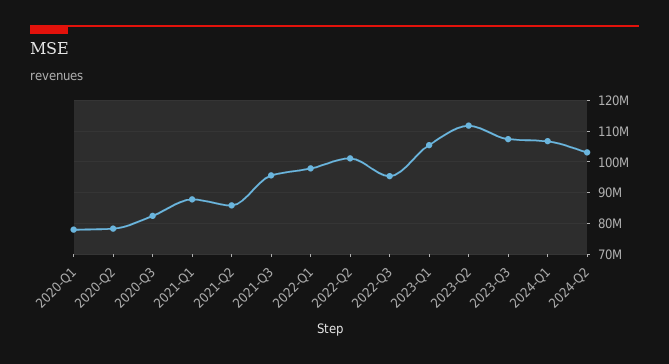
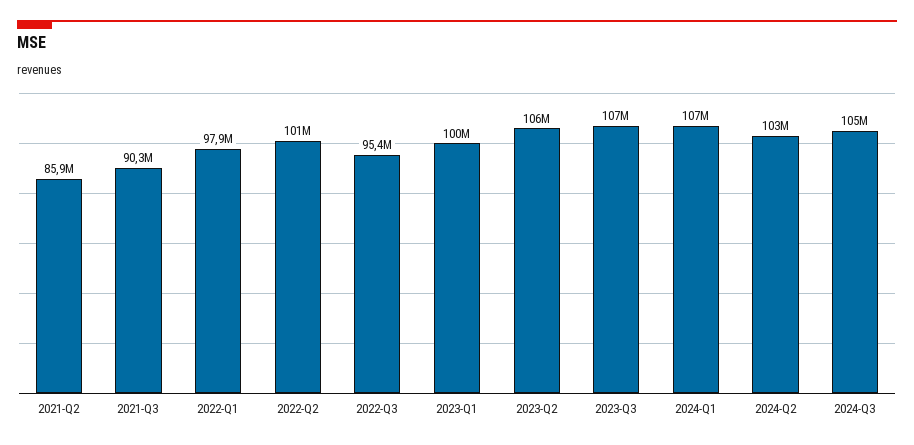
2020-Q1: 78000000 -> none
2020-Q2: 78000000 -> none
2020-Q3: 82000000 -> none
2021-Q1: 88000000 -> none
2021-Q3: 96000000 -> 90300000
2023-Q1: 106000000 -> 100000000
2023-Q2: 112000000 -> 106000000
2024-Q3: none -> 105000000

